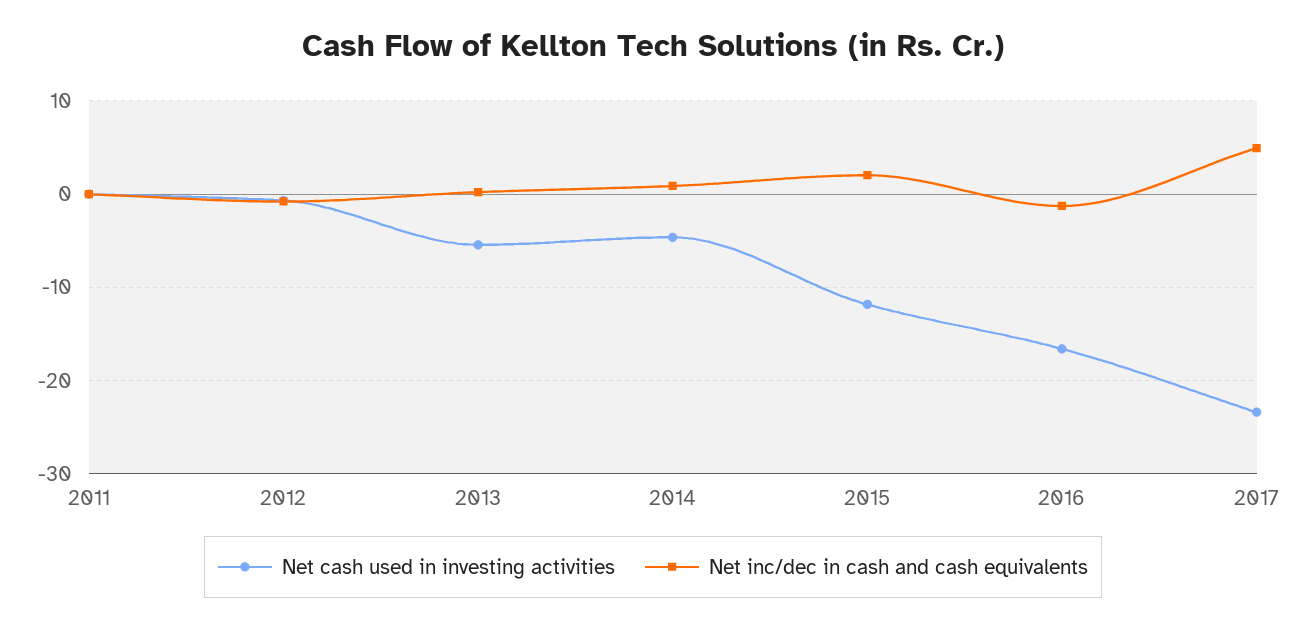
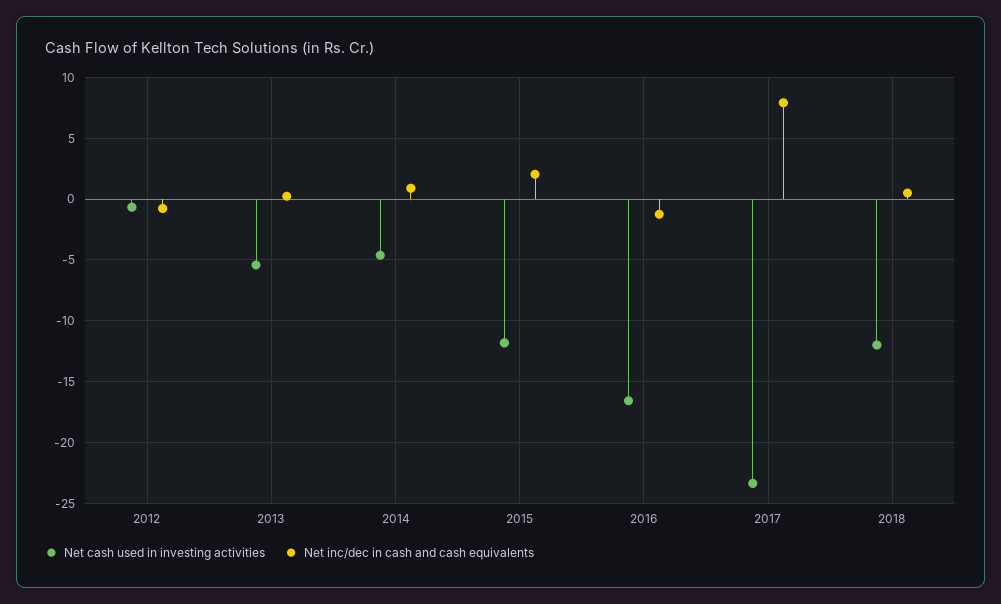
Net cash used in investing activities, 2011: 0 -> none
Net inc/dec in cash and cash equivalents, 2011: 0 -> none
Net inc/dec in cash and cash equivalents, 2017: 5 -> 8
Net cash used in investing activities, 2018: none -> -12
Net inc/dec in cash and cash equivalents, 2018: none -> 0.5

